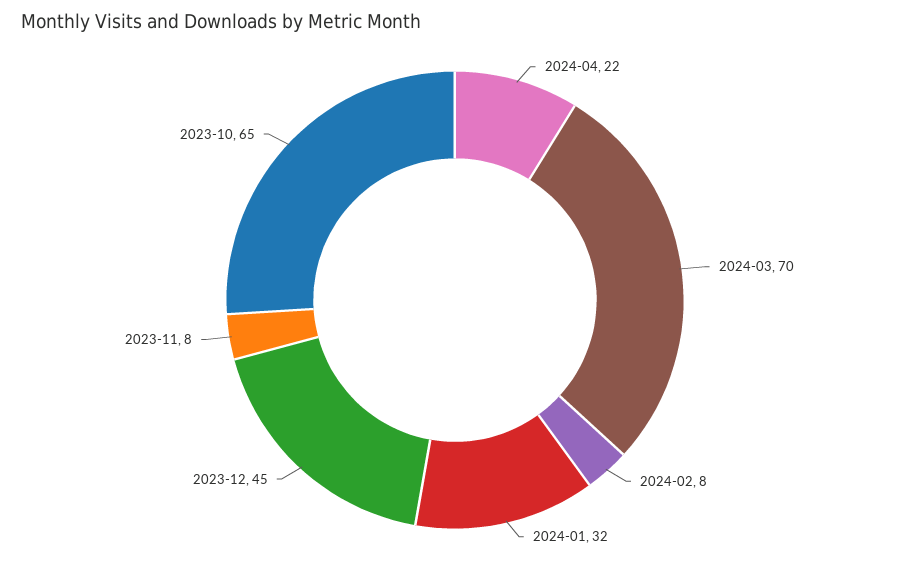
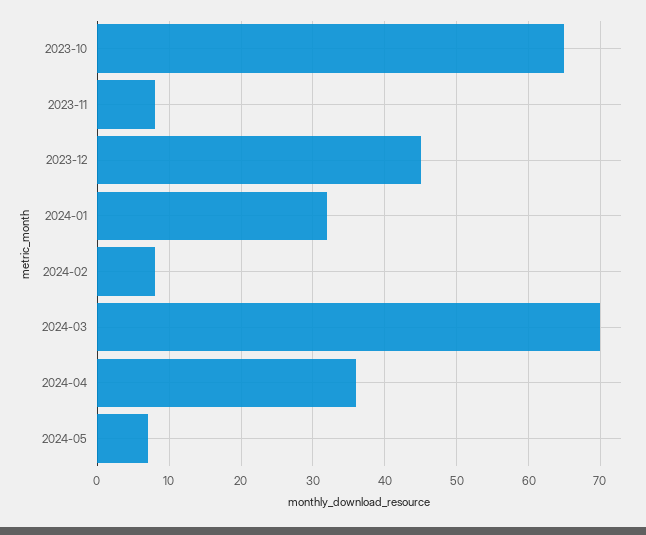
2024-04: 22 -> 36
2024-05: none -> 7

